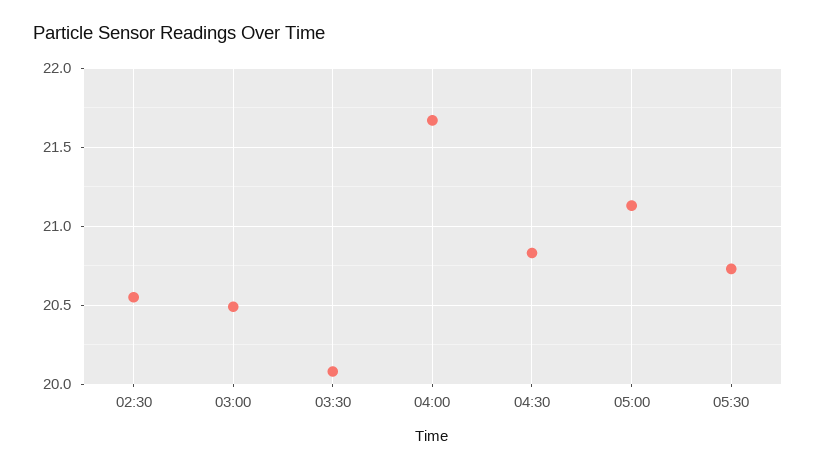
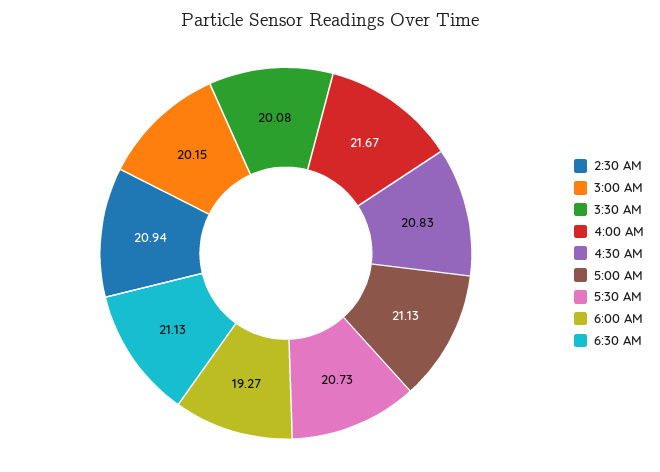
02:30: 20.55 -> 20.94
03:00: 20.5 -> 20.15
6:00 AM: none -> 19.27
6:30 AM: none -> 21.13

